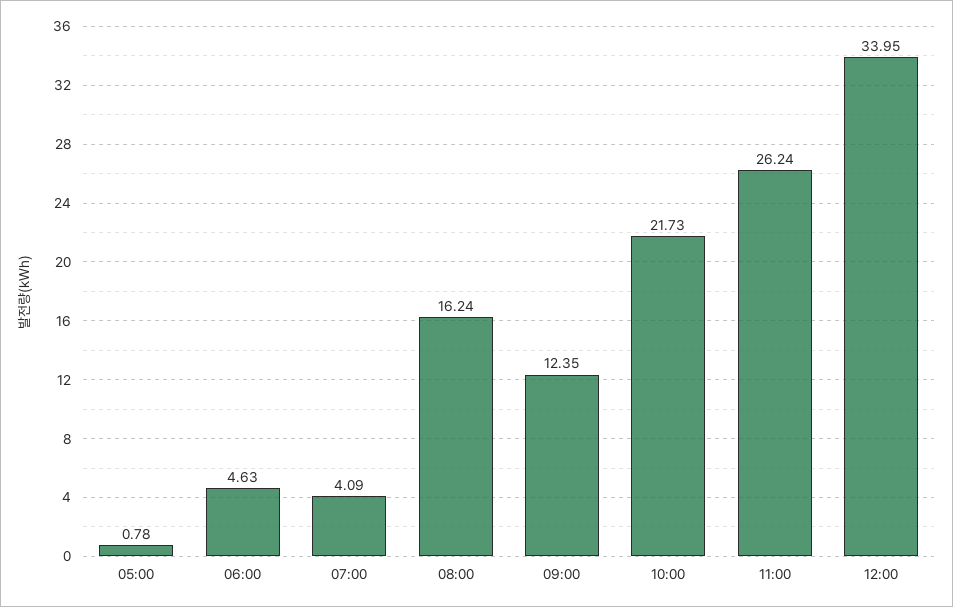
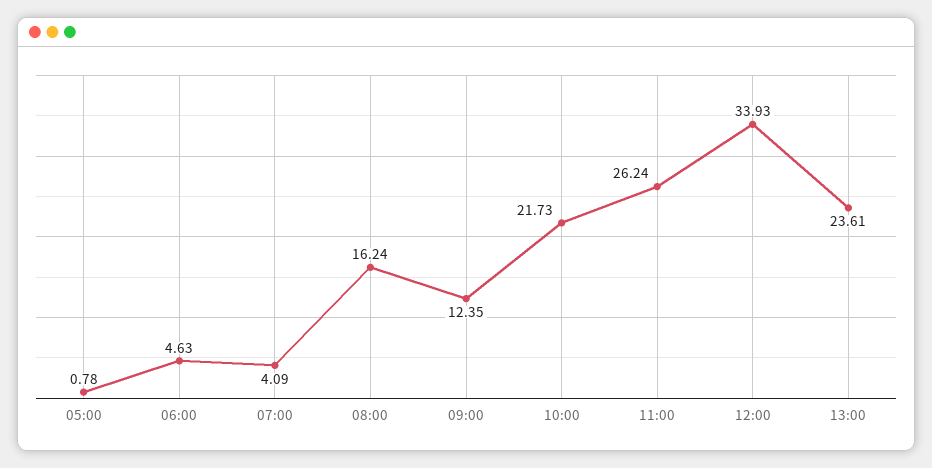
12:00: 33.95 -> 33.93
13:00: none -> 23.61

